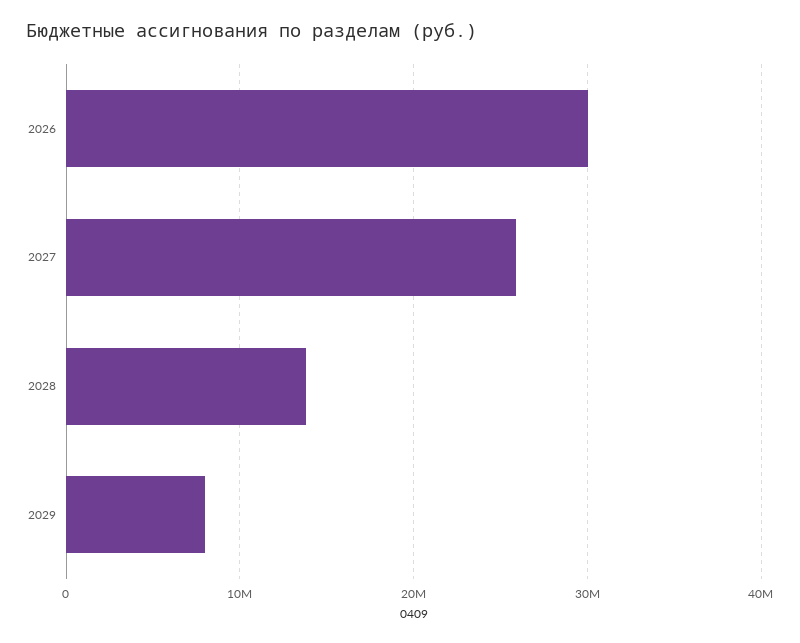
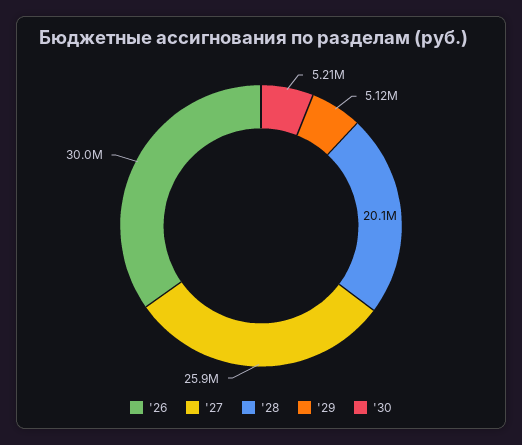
2028: 14000000 -> 20100000
2029: 8000000 -> 5120000
'30: none -> 5210000

